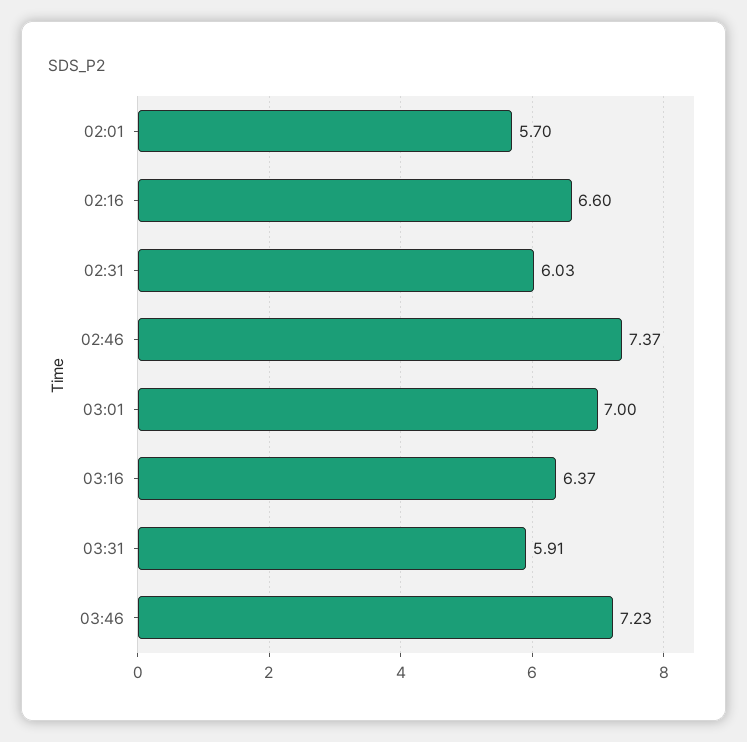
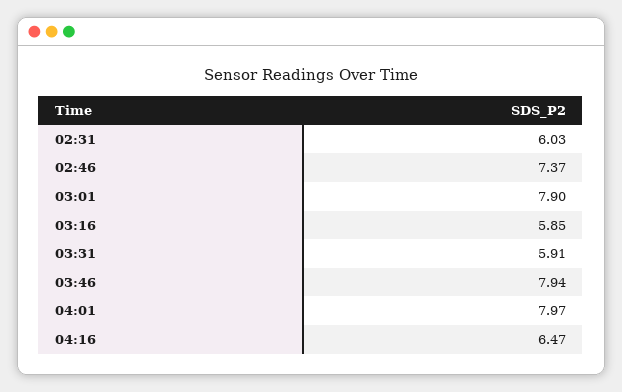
02:01: 5.7 -> none
02:16: 6.6 -> none
03:01: 7 -> 7.9
03:16: 6.37 -> 5.85
03:46: 7.23 -> 7.94
04:01: none -> 7.97
04:16: none -> 6.47

